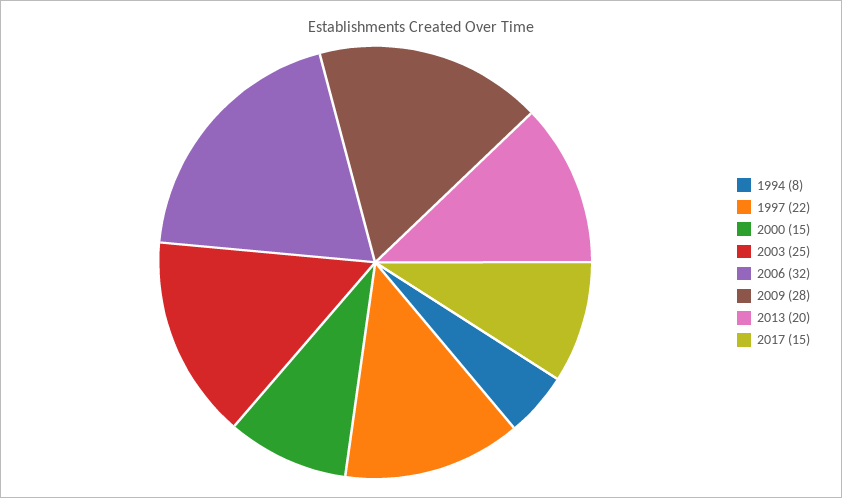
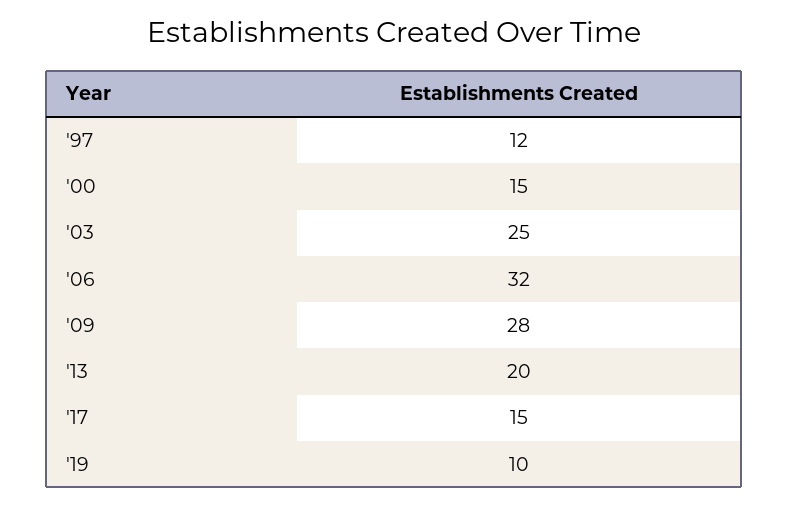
1994: 8 -> none
1997: 22 -> 12
'19: none -> 10

